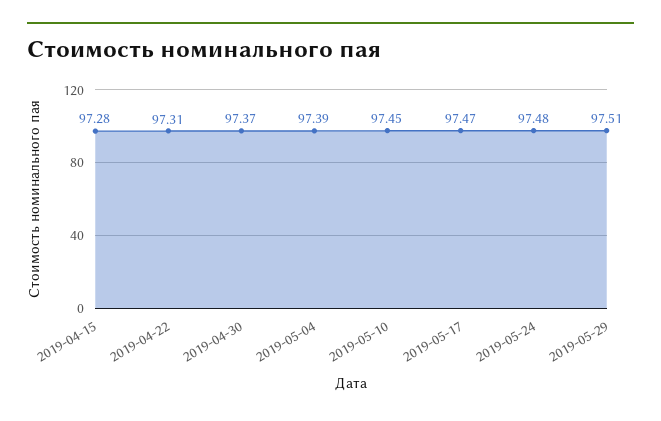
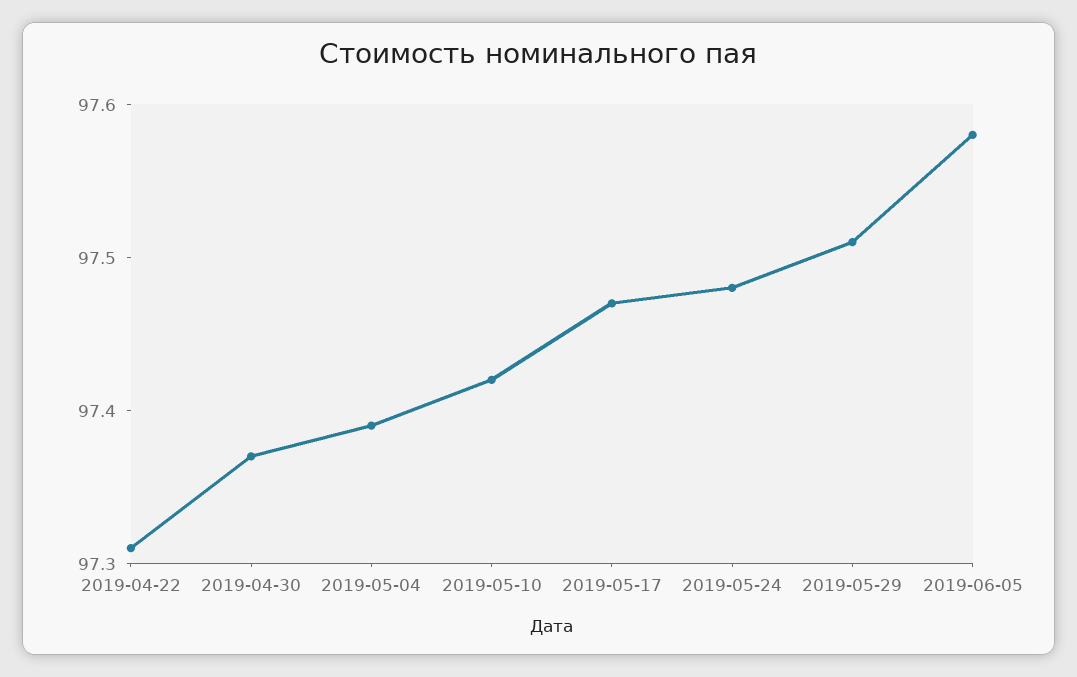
2019-04-15: 97.28 -> none
2019-05-10: 97.45 -> 97.42
2019-06-05: none -> 97.58

